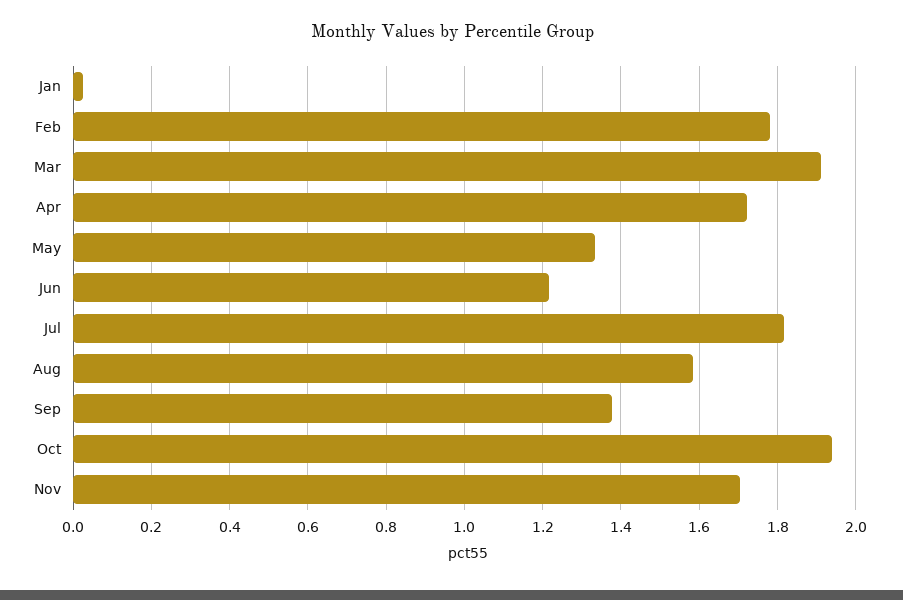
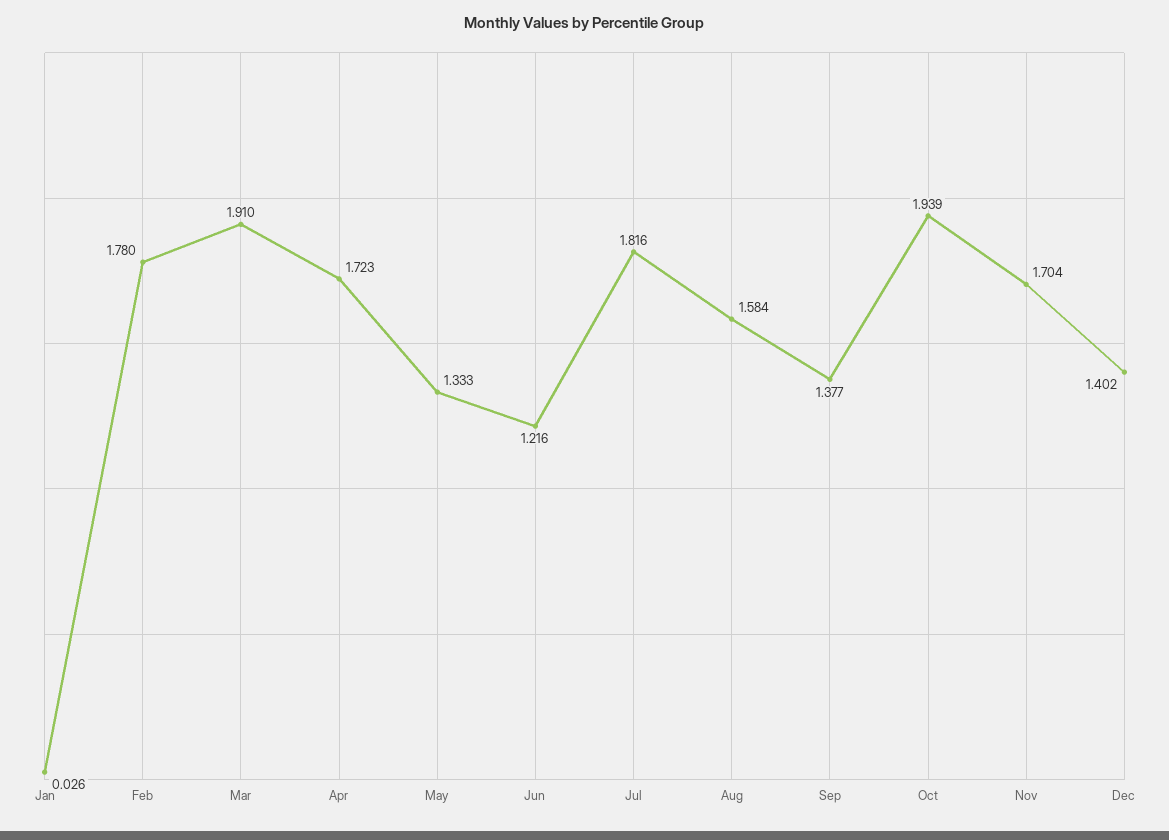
Dec: none -> 1.402

